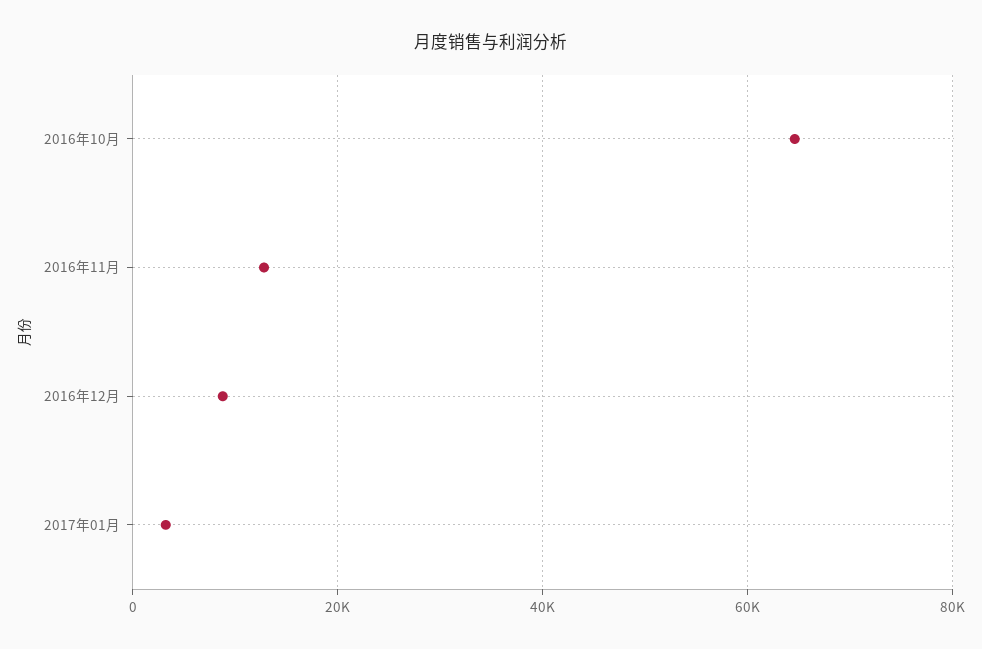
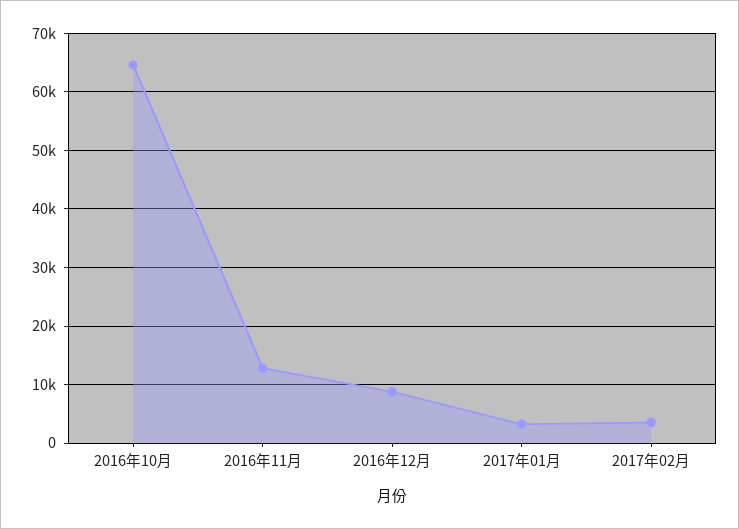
2017年02月: none -> 4000

